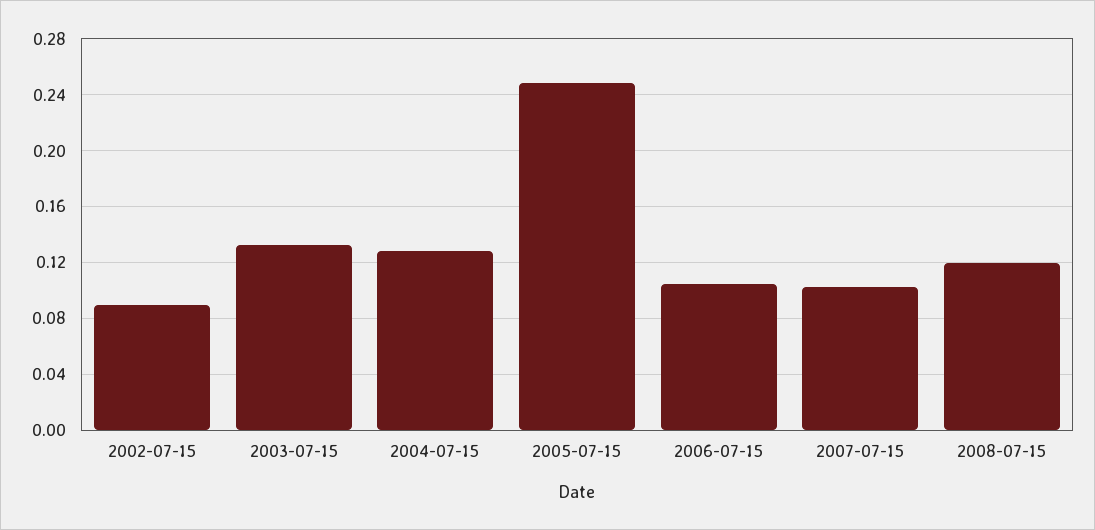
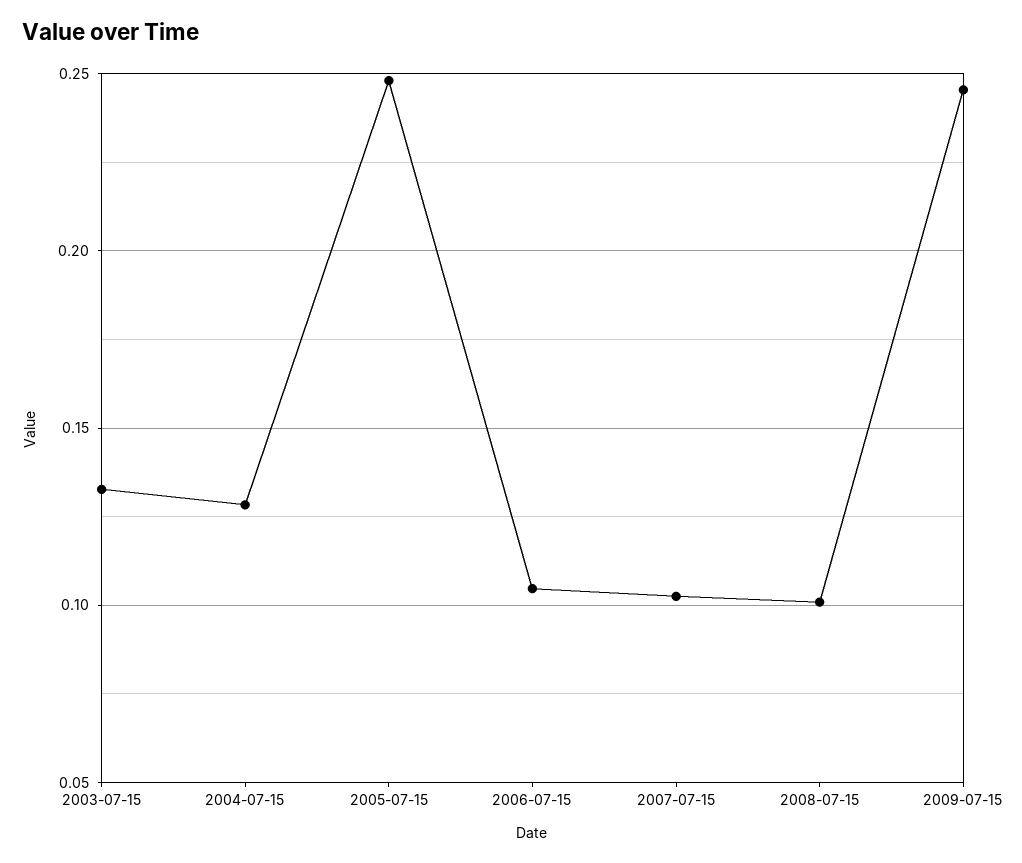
2002-07-15: 0.09 -> none
2008-07-15: 0.12 -> 0.1
2009-07-15: none -> 0.245

